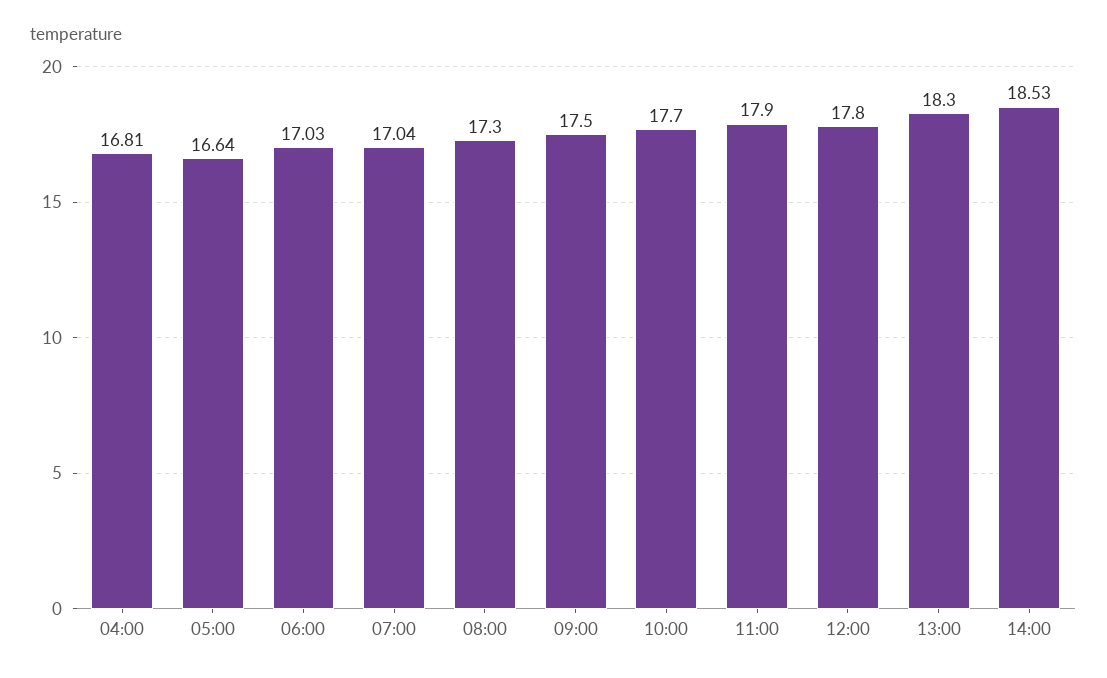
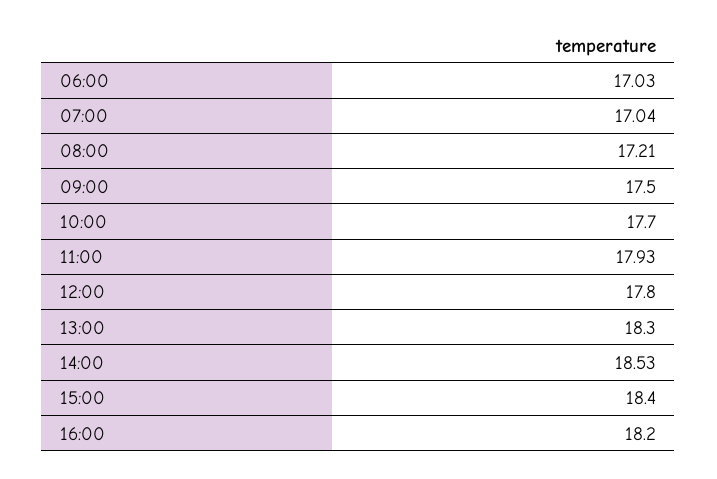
04:00: 16.81 -> none
05:00: 16.64 -> none
08:00: 17.3 -> 17.21
11:00: 17.9 -> 17.93
15:00: none -> 18.4
16:00: none -> 18.2

